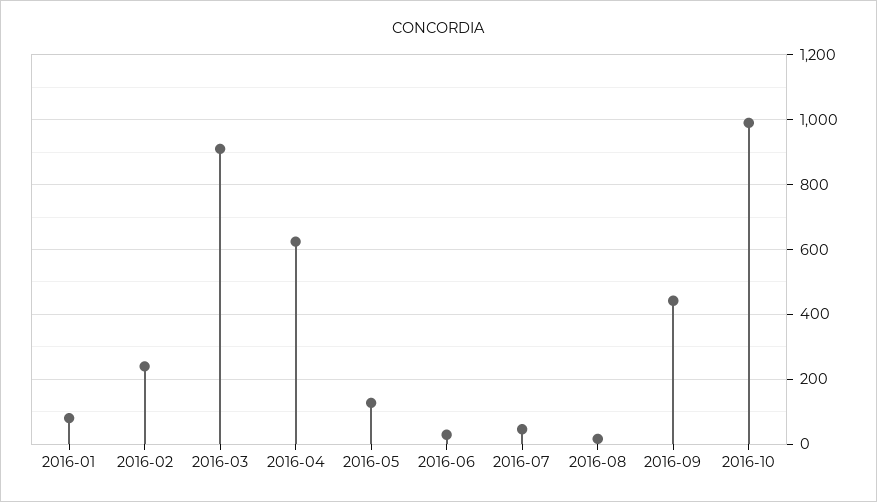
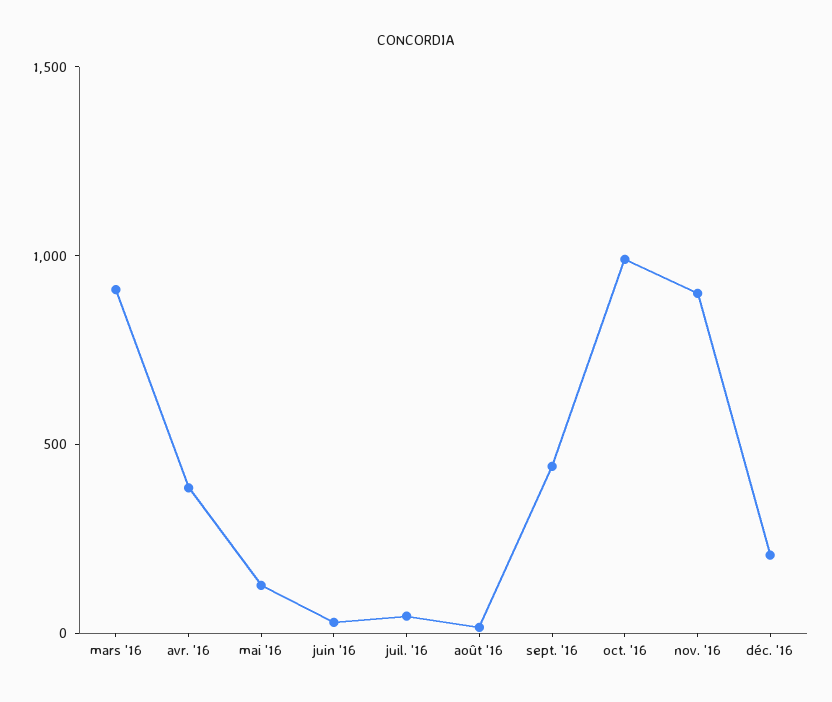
2016-01: 80 -> none
2016-02: 240 -> none
2016-04: 620 -> 400
nov. '16: none -> 900
déc. '16: none -> 200

